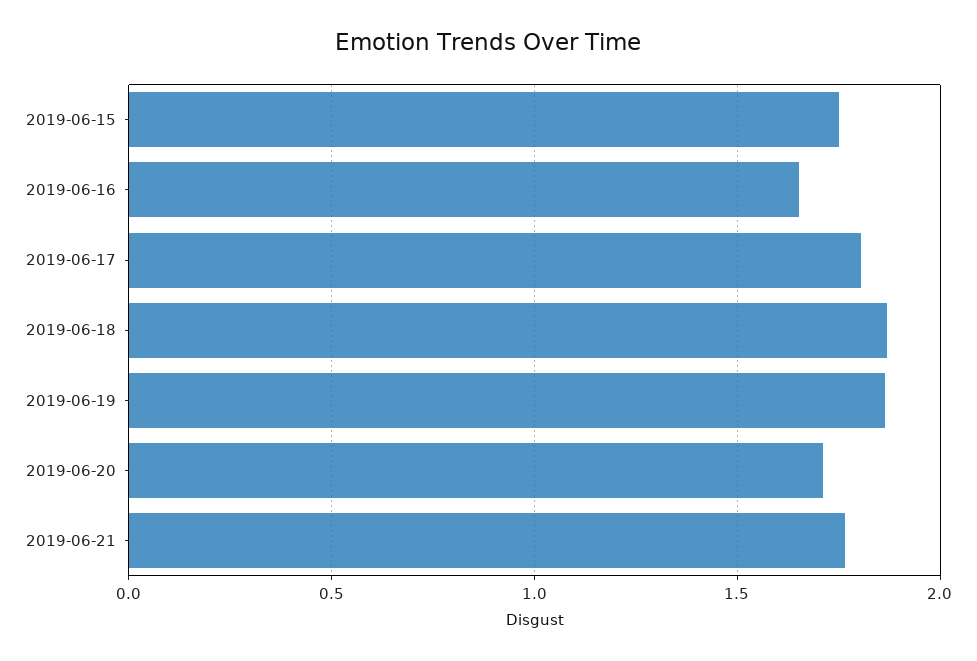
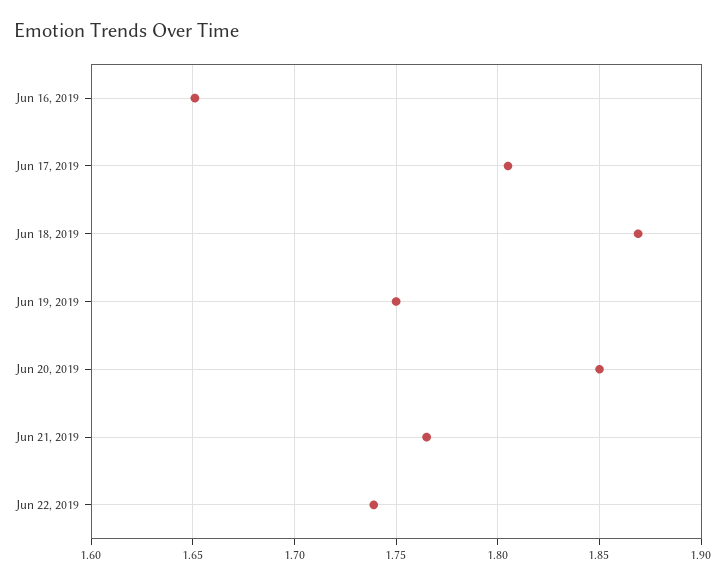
2019-06-15: 1.75 -> none
2019-06-19: 1.85 -> 1.75
2019-06-20: 1.7 -> 1.85
Jun 22, 2019: none -> 1.74

